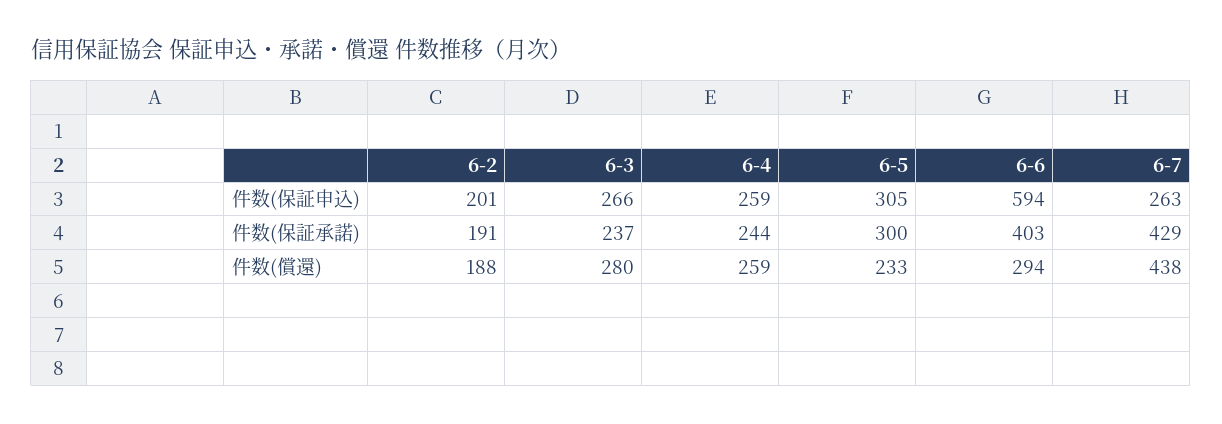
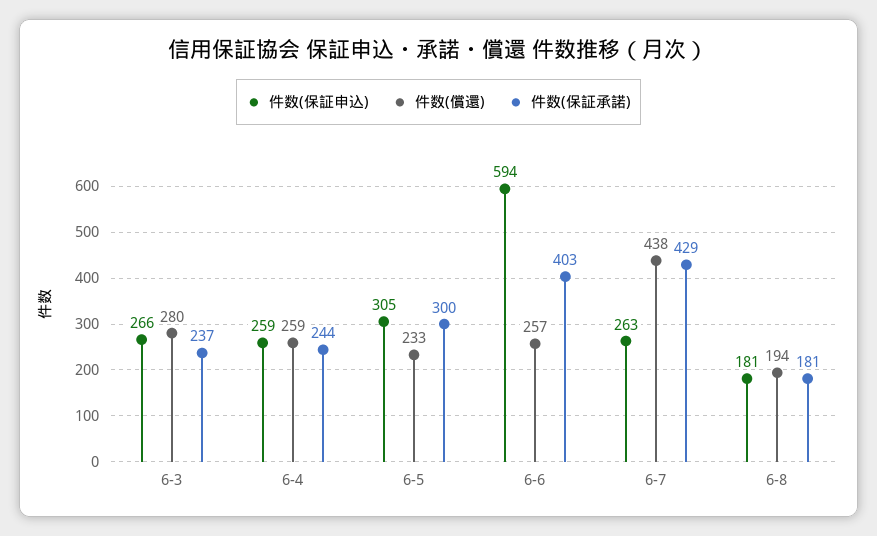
件数(保証申込), 6-2: 201 -> none
件数(保証承諾), 6-2: 191 -> none
件数(償還), 6-2: 188 -> none
件数(償還), 6-6: 294 -> 257
件数(保証申込), 6-8: none -> 181
件数(償還), 6-8: none -> 194
件数(保証承諾), 6-8: none -> 181

